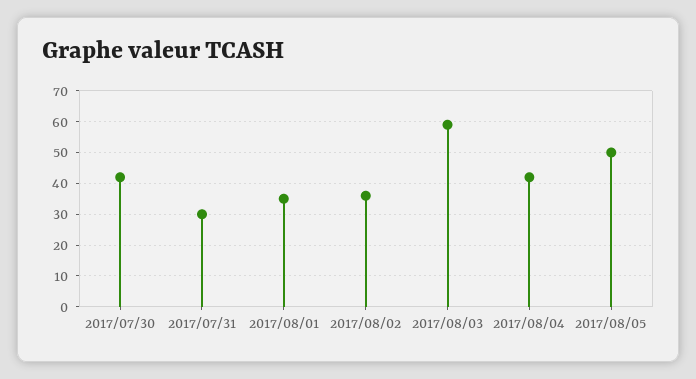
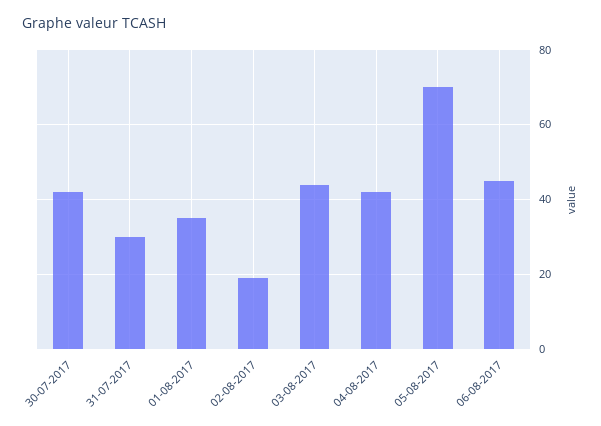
2017/08/02: 35 -> 20
2017/08/03: 60 -> 45
2017/08/05: 50 -> 70
06-08-2017: none -> 45

